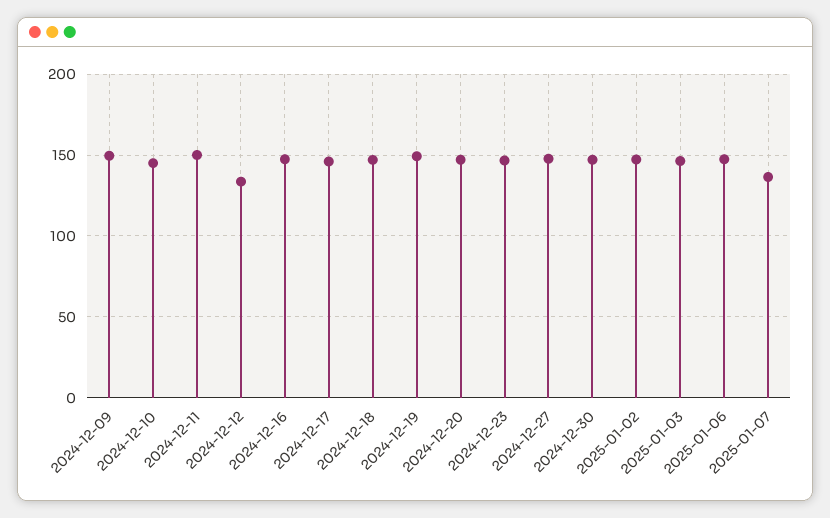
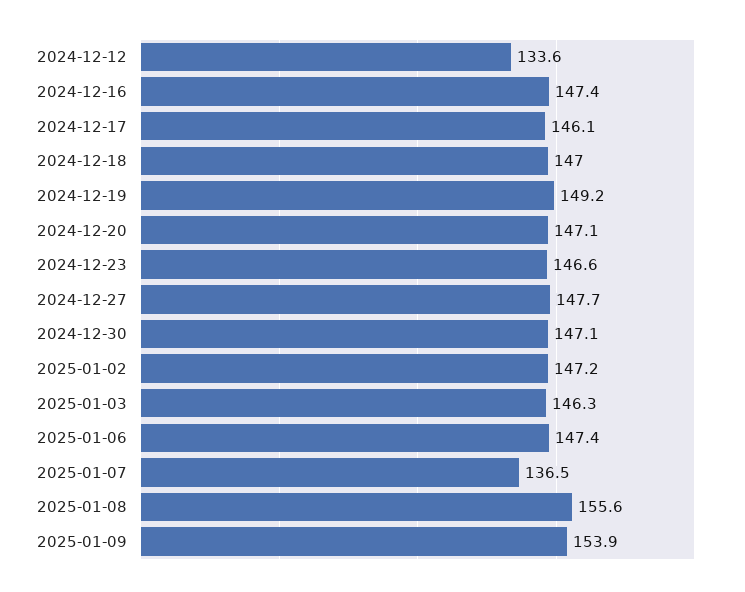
2024-12-09: 150 -> none
2024-12-10: 145 -> none
2024-12-11: 150 -> none
2025-01-08: none -> 155.6
2025-01-09: none -> 153.9

